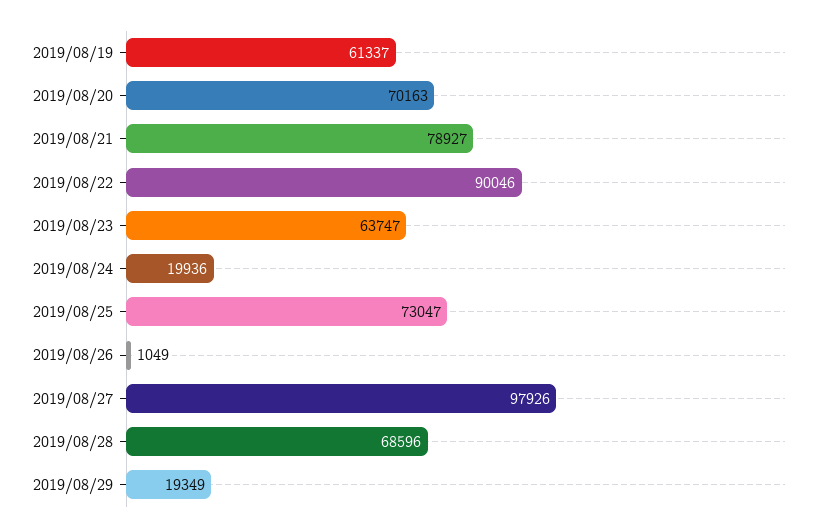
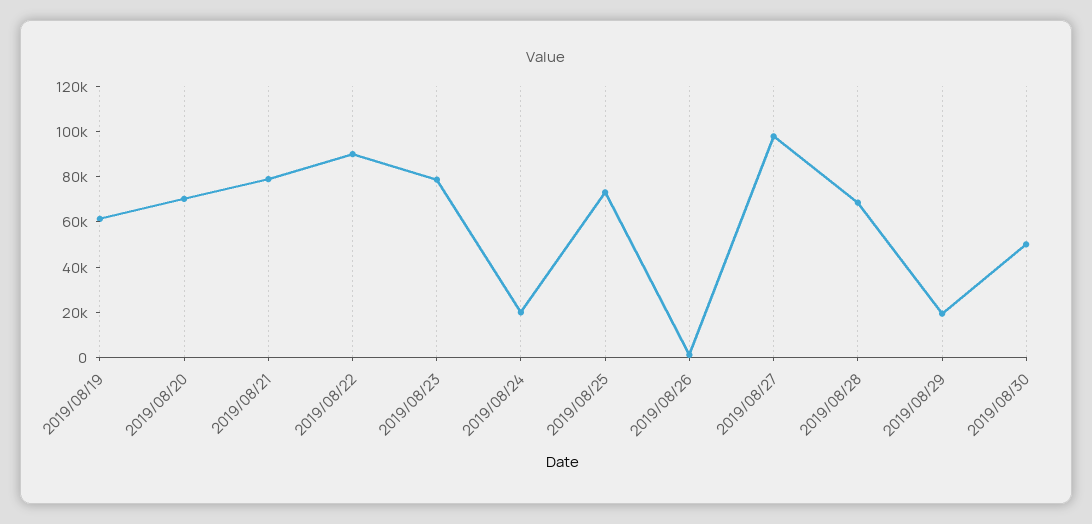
2019/08/23: 63747 -> 80000
2019/08/30: none -> 50000

